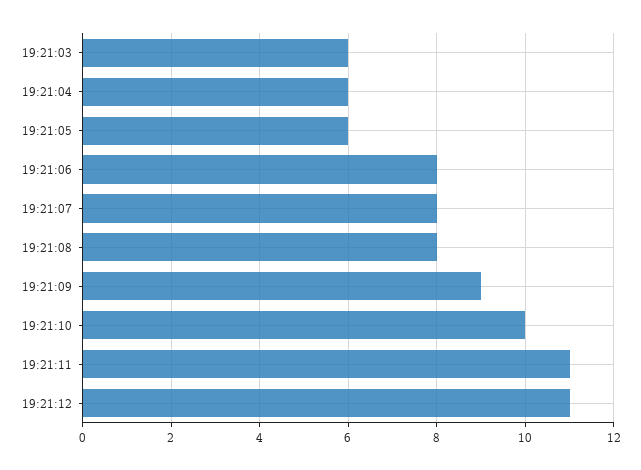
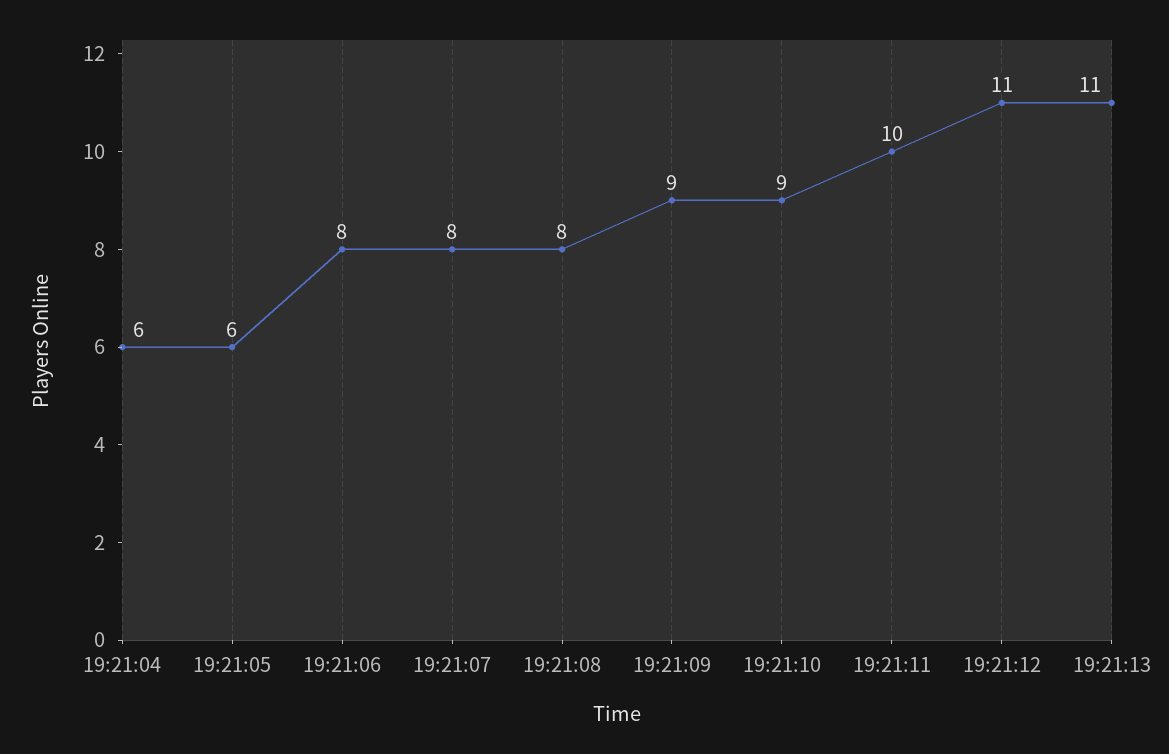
19:21:03: 6 -> none
19:21:10: 10 -> 9
19:21:11: 11 -> 10
19:21:13: none -> 11

